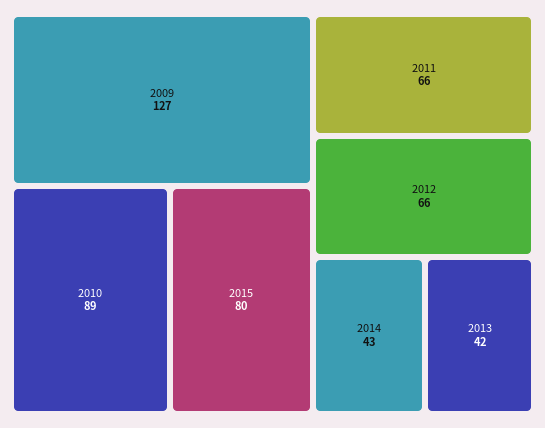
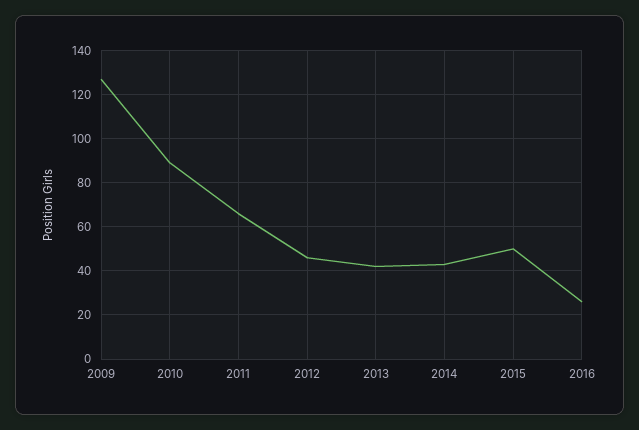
2015: 80 -> 50
2012: 66 -> 45
2016: none -> 25

